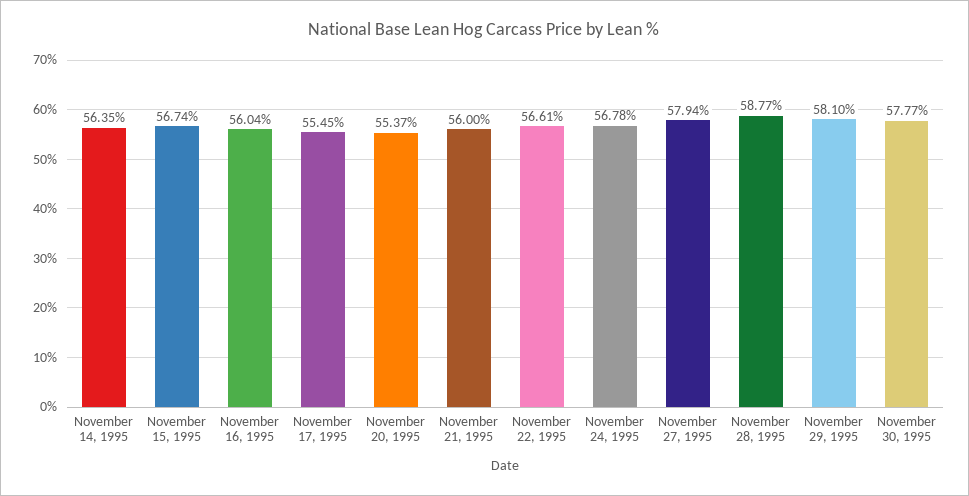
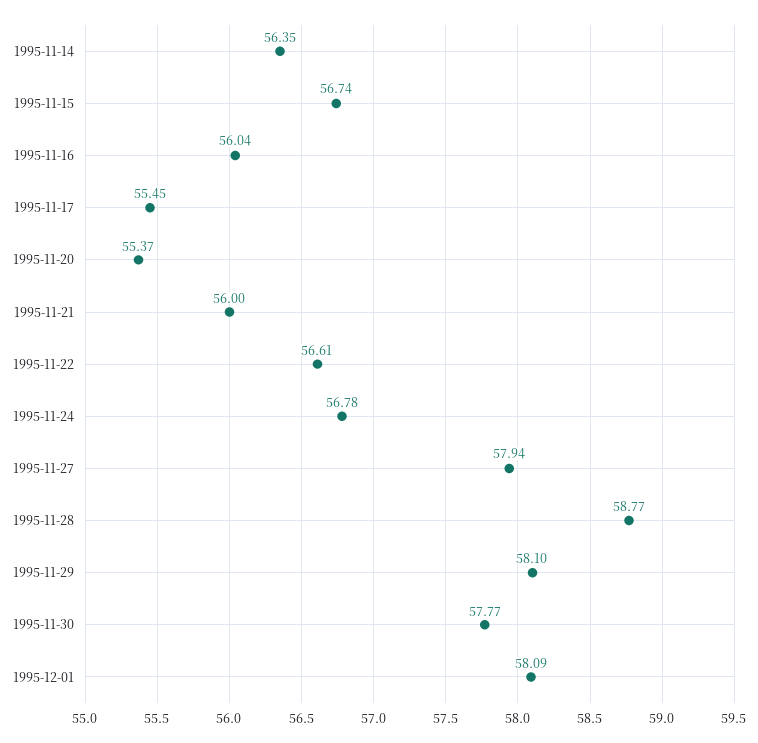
1995-12-01: none -> 58.09

